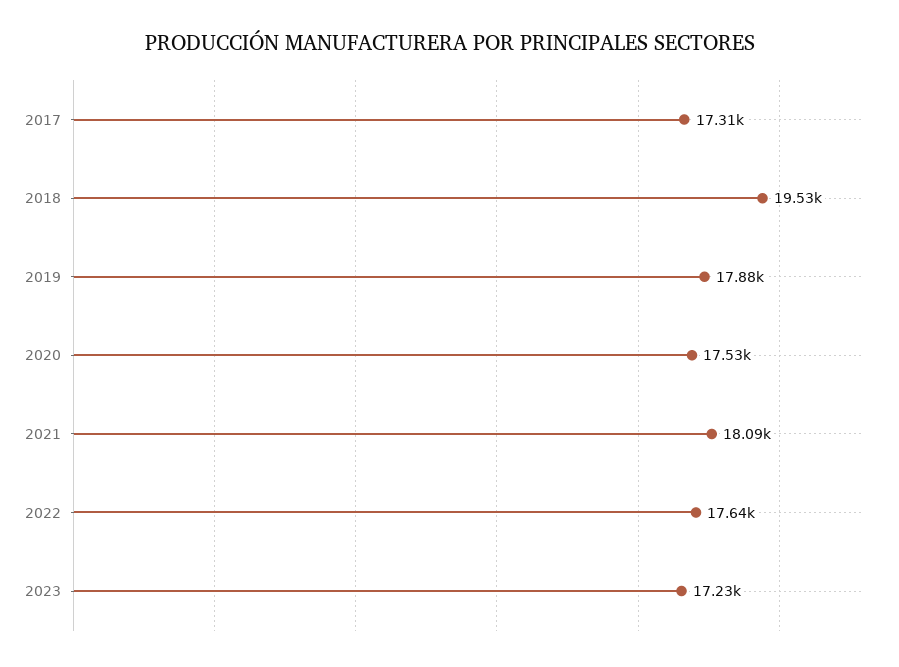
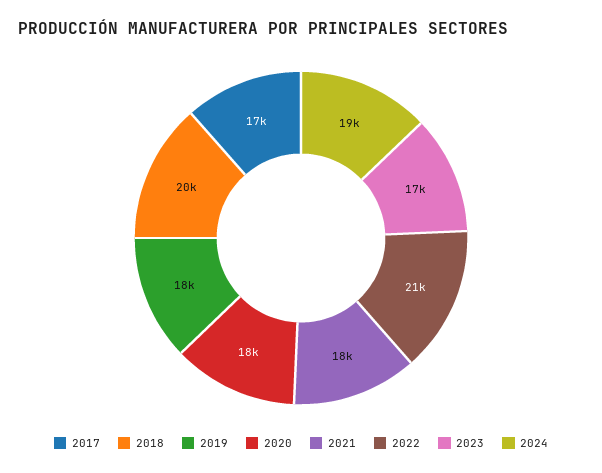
2022: 17640 -> 21000
2024: none -> 19000

